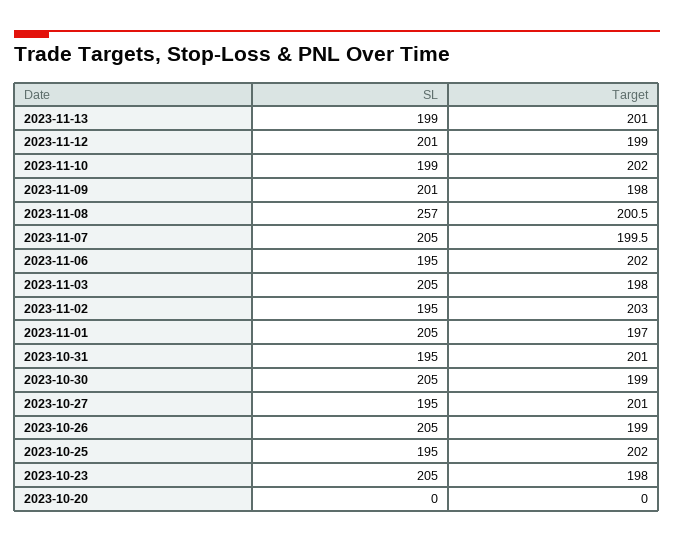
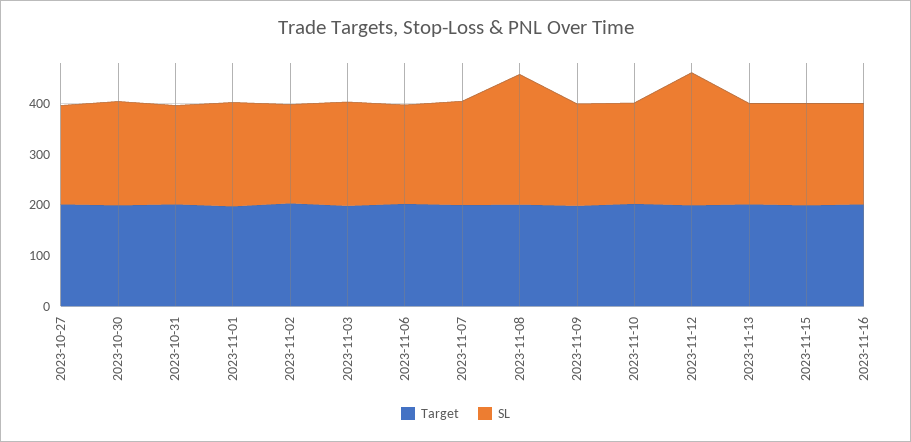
SL, 2023-11-12: 201 -> 260
SL, 2023-10-26: 205 -> none
Target, 2023-10-26: 199 -> none
SL, 2023-10-25: 195 -> none
Target, 2023-10-25: 202 -> none
SL, 2023-10-23: 205 -> none
Target, 2023-10-23: 198 -> none
SL, 2023-10-20: 0 -> none
Target, 2023-10-20: 0 -> none
Target, 2023-11-15: none -> 200
SL, 2023-11-15: none -> 200
Target, 2023-11-16: none -> 200
SL, 2023-11-16: none -> 200

